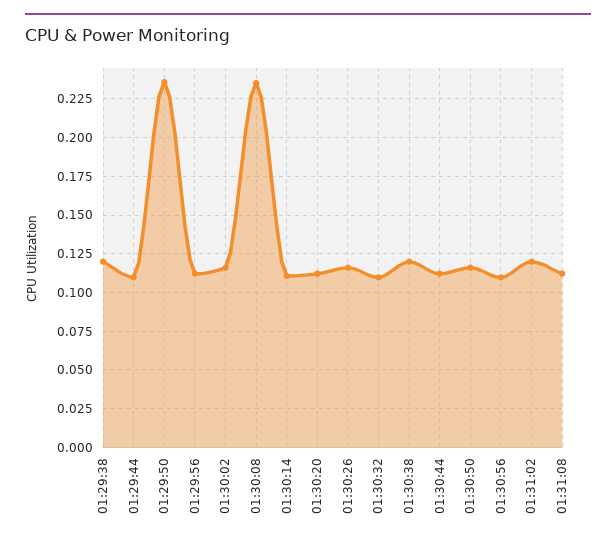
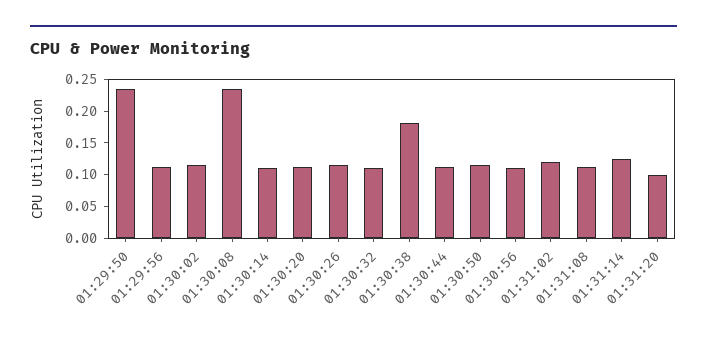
01:29:38: 0.12 -> none
01:29:44: 0.11 -> none
01:30:38: 0.12 -> 0.175
01:31:14: none -> 0.125
01:31:20: none -> 0.1

